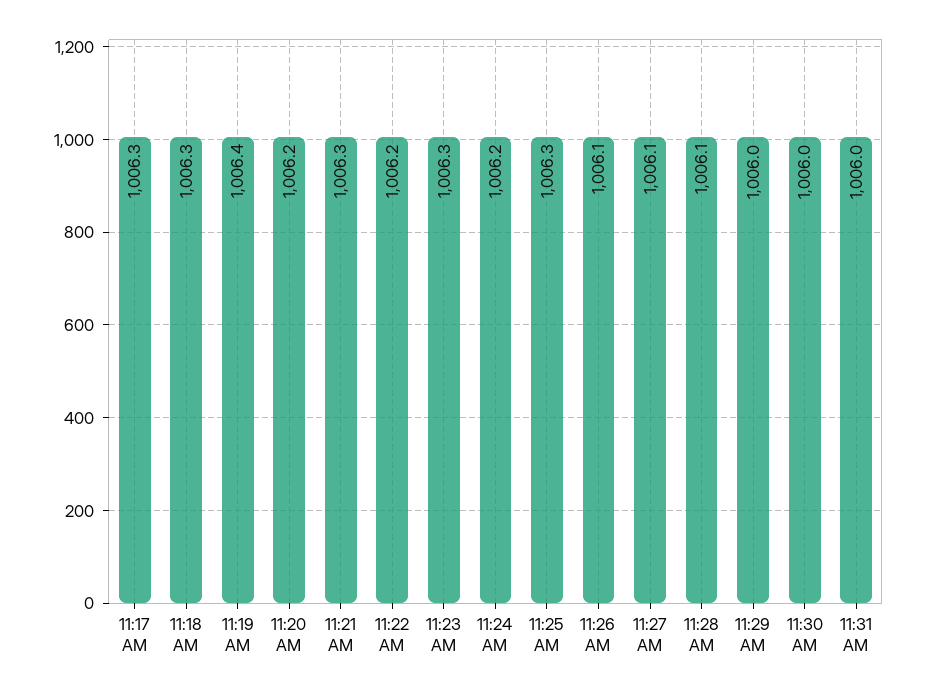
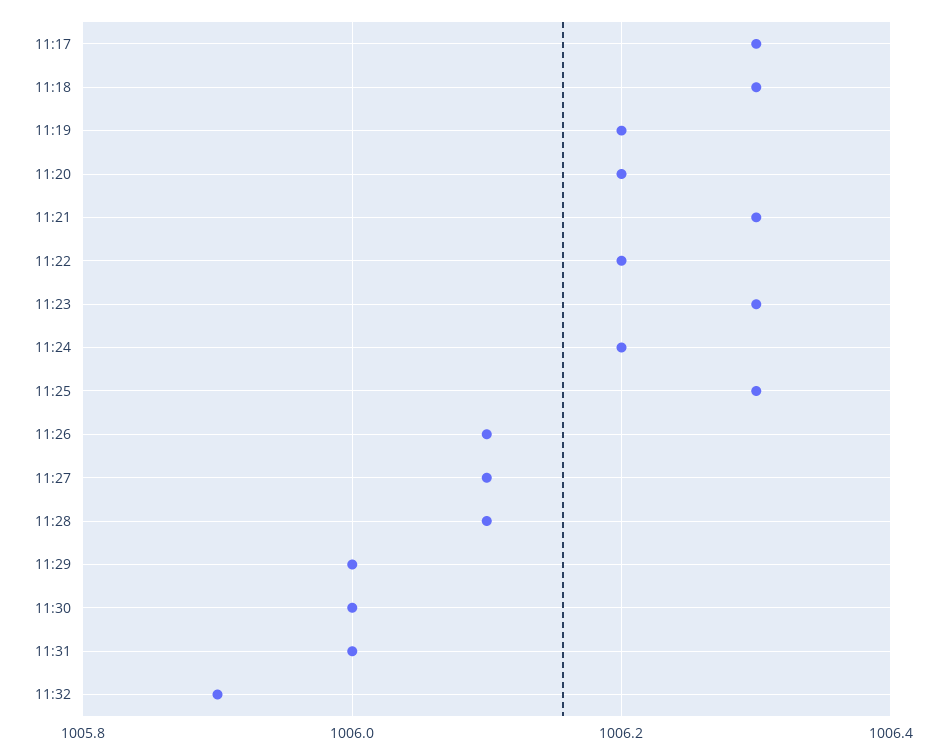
11:19 AM: 1006.4 -> 1006.2
11:32: none -> 1005.9

